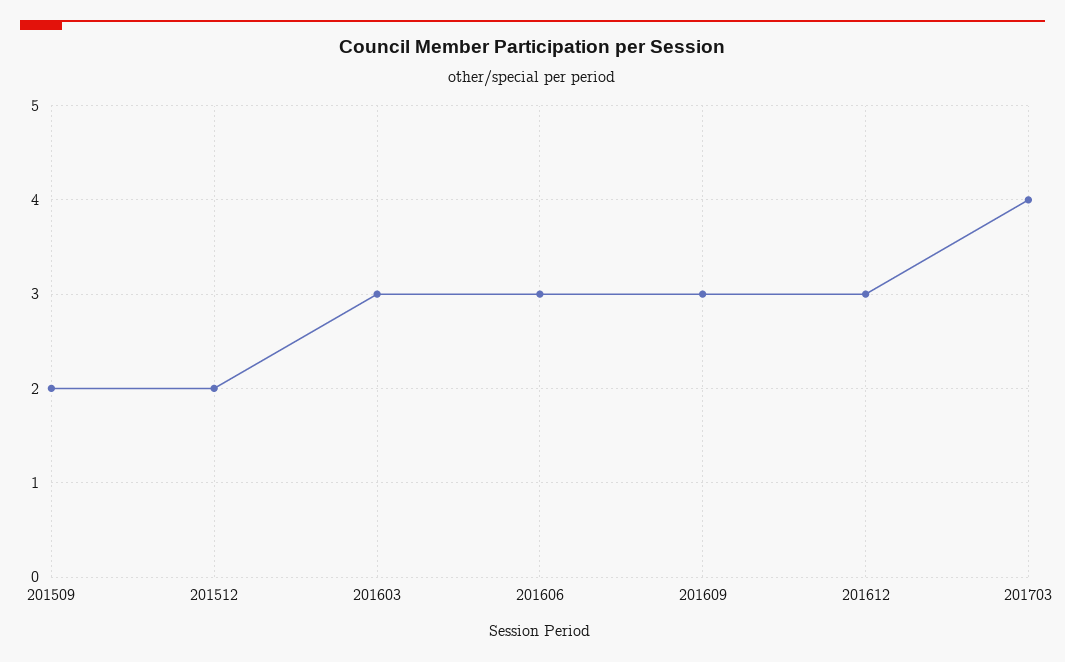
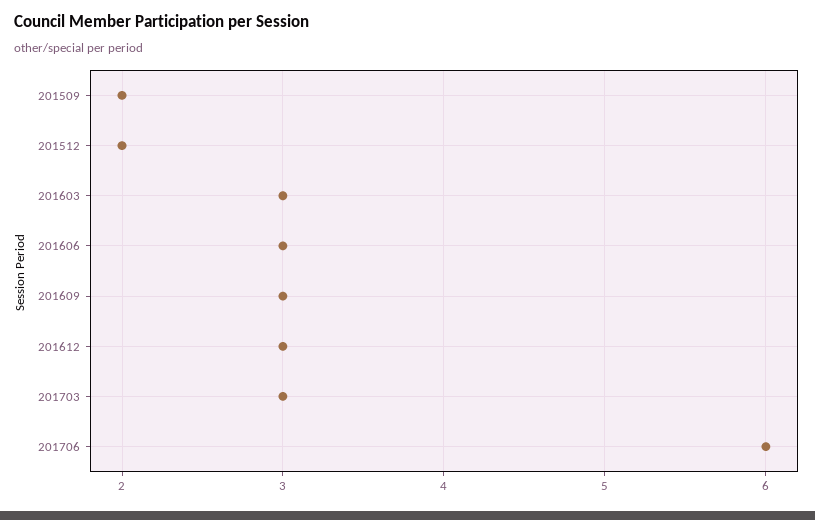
201703: 4 -> 3
201706: none -> 6

